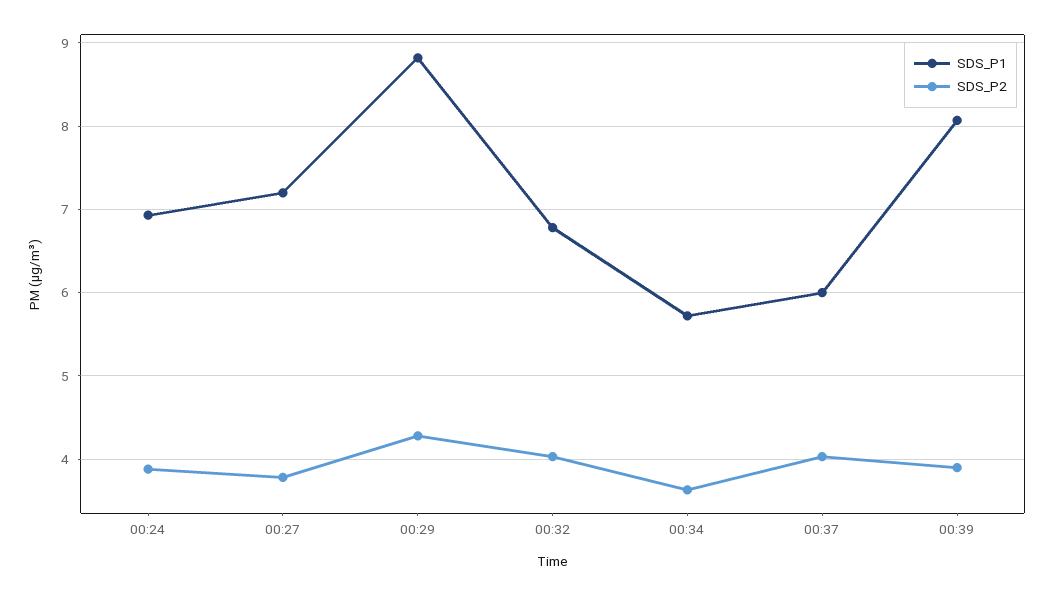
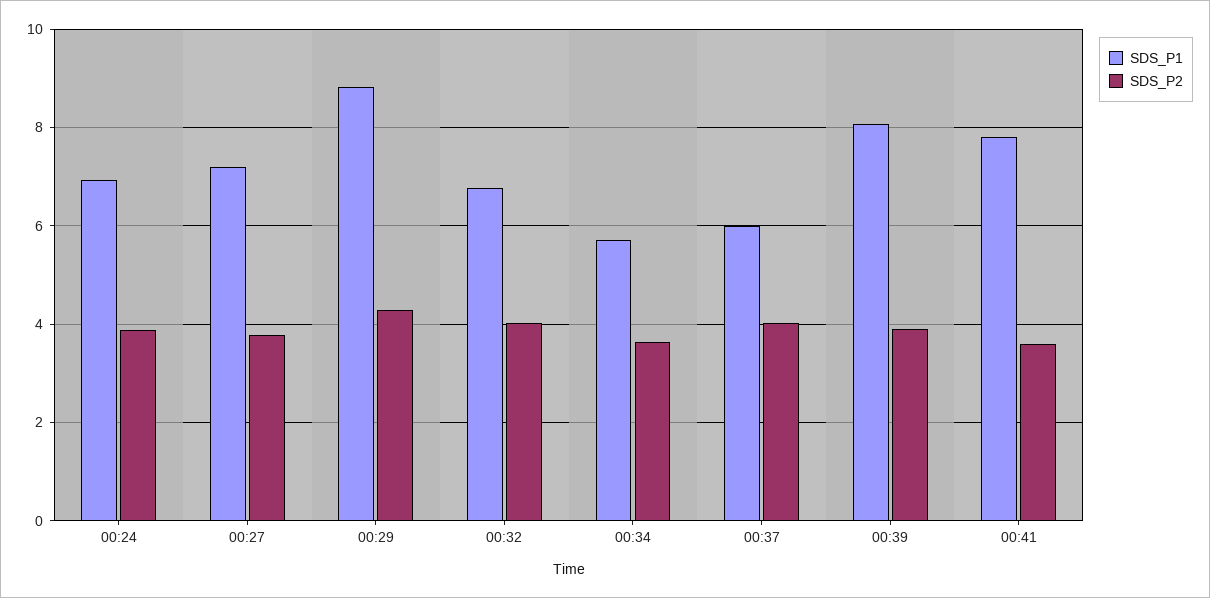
SDS_P1, 00:41: none -> 7.8
SDS_P2, 00:41: none -> 3.6

